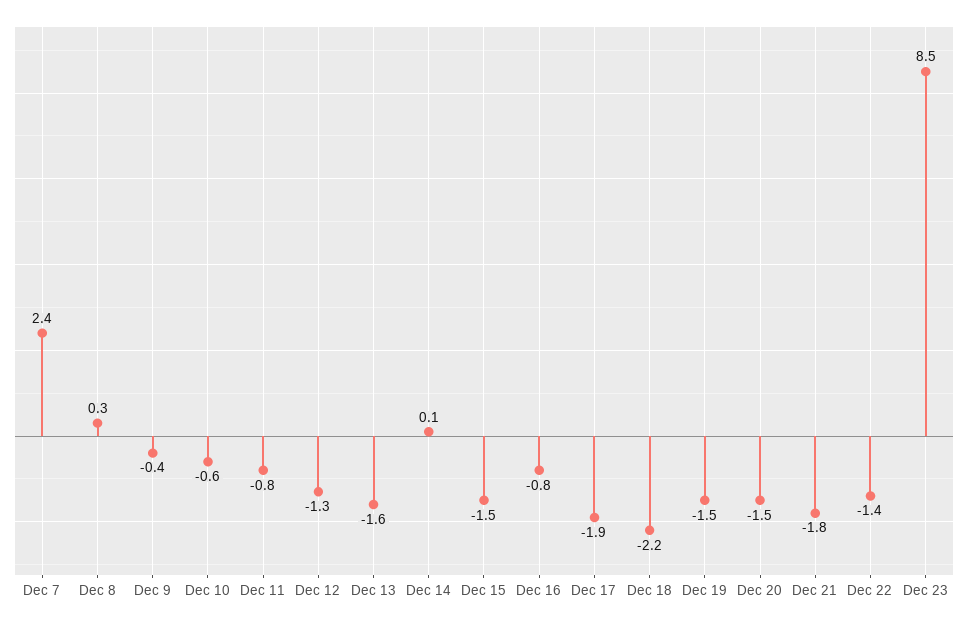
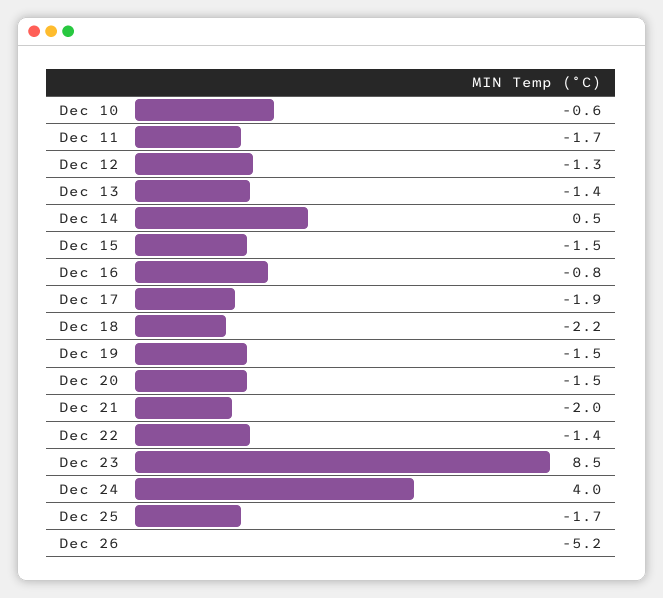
Dec 7: 2.4 -> none
Dec 8: 0.3 -> none
Dec 9: -0.4 -> none
Dec 11: -0.8 -> -1.7
Dec 13: -1.6 -> -1.4
Dec 14: 0.1 -> 0.5
Dec 21: -1.8 -> -2
Dec 24: none -> 4
Dec 25: none -> -1.7
Dec 26: none -> -5.2

